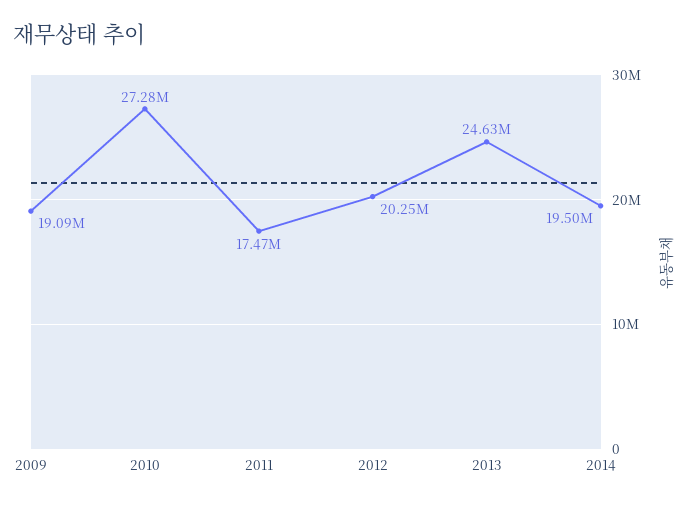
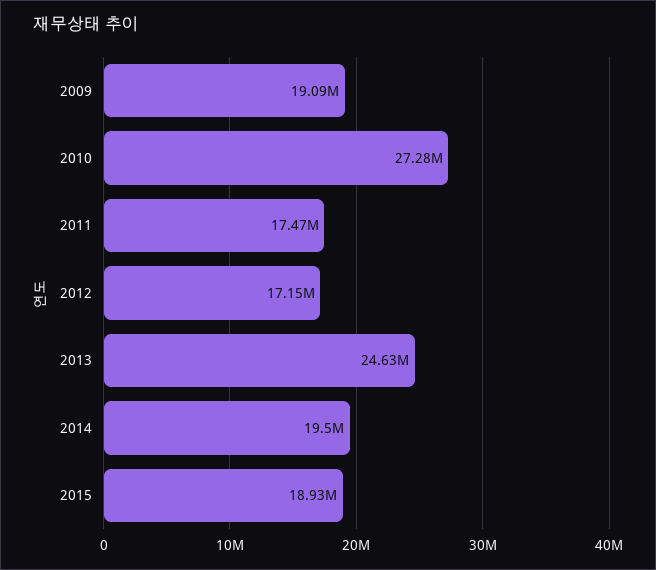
2012: 20250000 -> 17150000
2015: none -> 18930000

